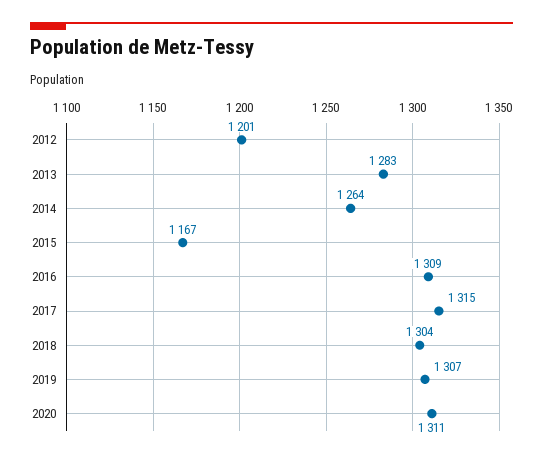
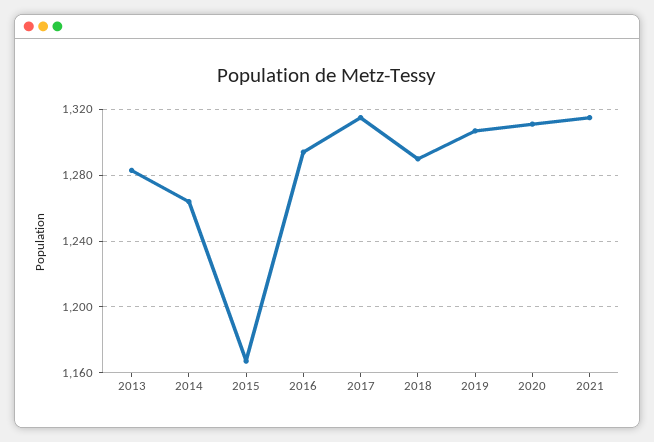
2012: 1201 -> none
2016: 1309 -> 1295
2018: 1304 -> 1290
2021: none -> 1315

